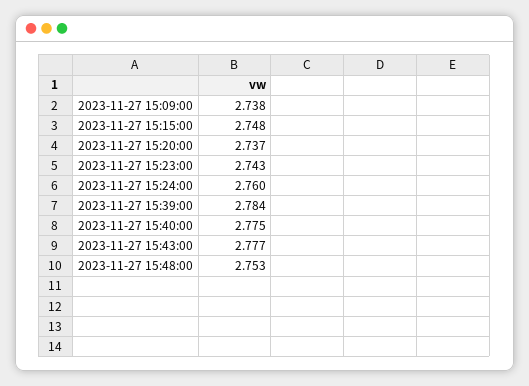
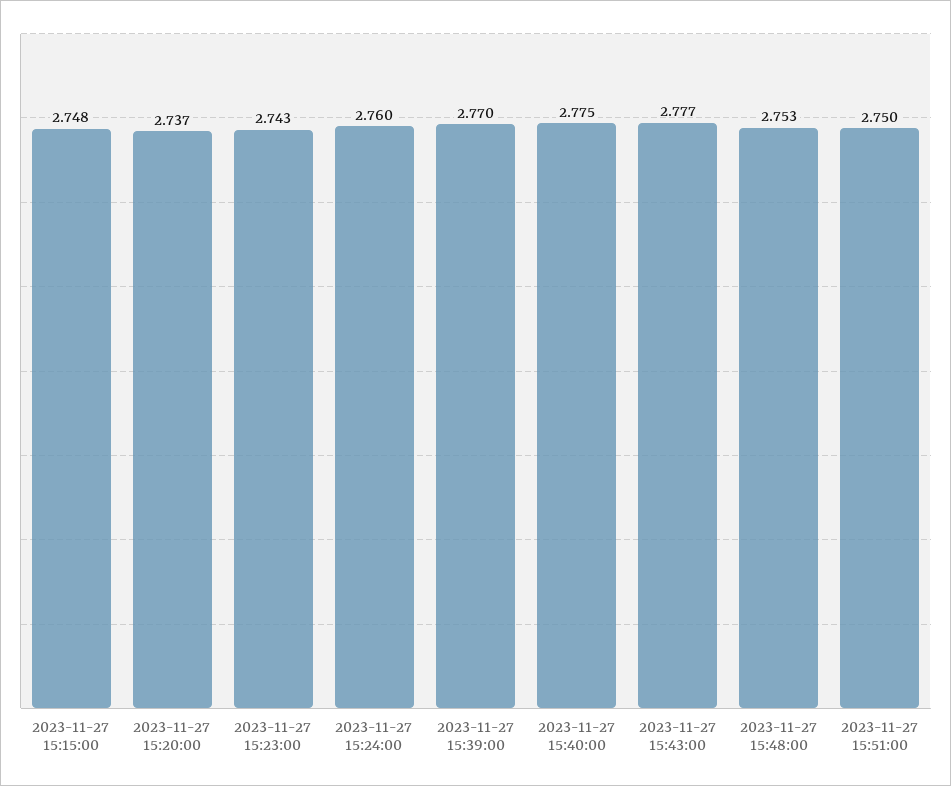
2023-11-27 15:09:00: 2.738 -> none
2023-11-27 15:39:00: 2.784 -> 2.77
2023-11-27 15:51:00: none -> 2.75

